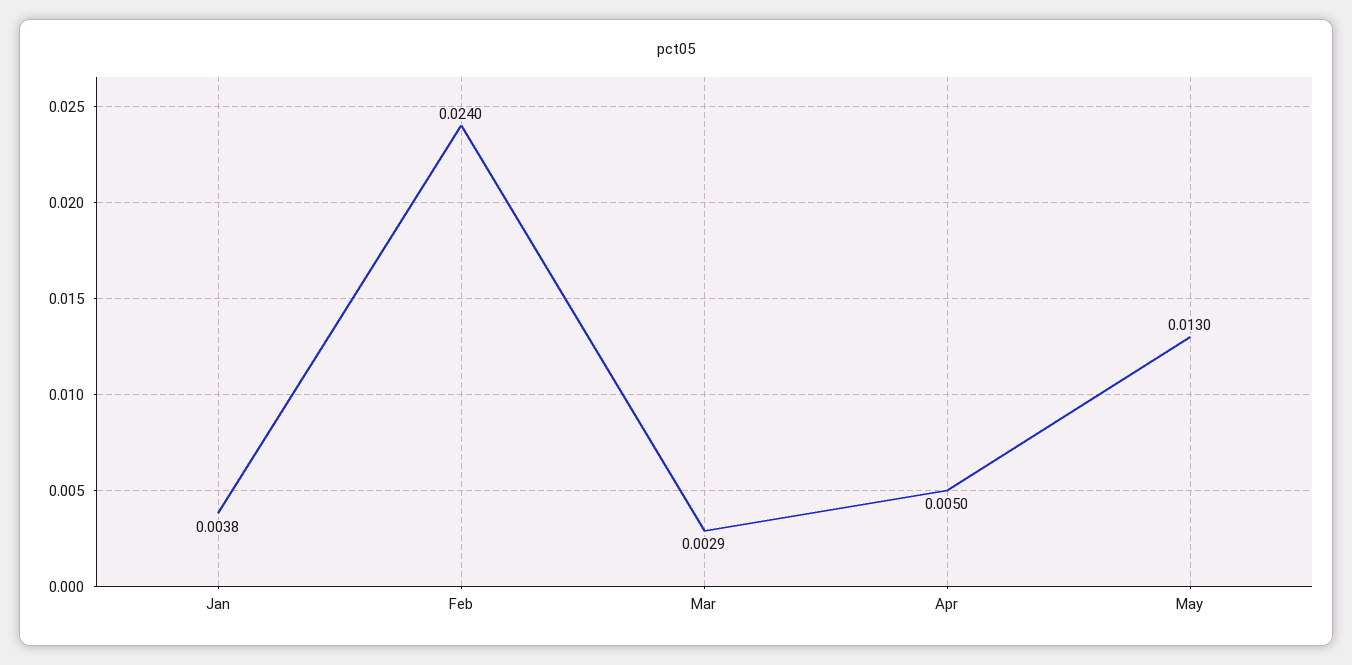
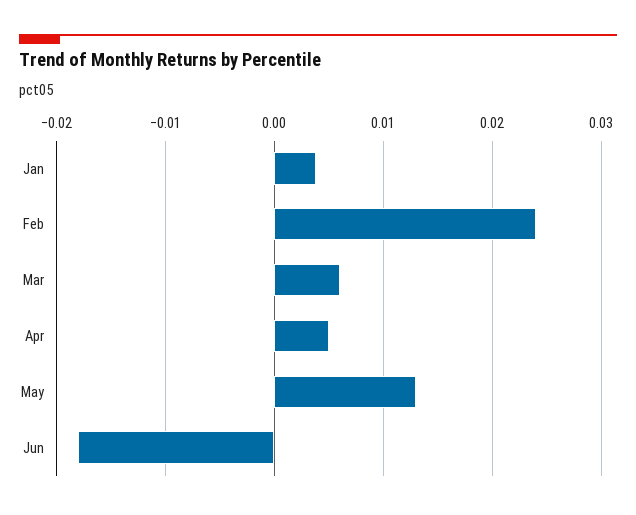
Mar: 0.0029 -> 0.006
Jun: none -> -0.018

